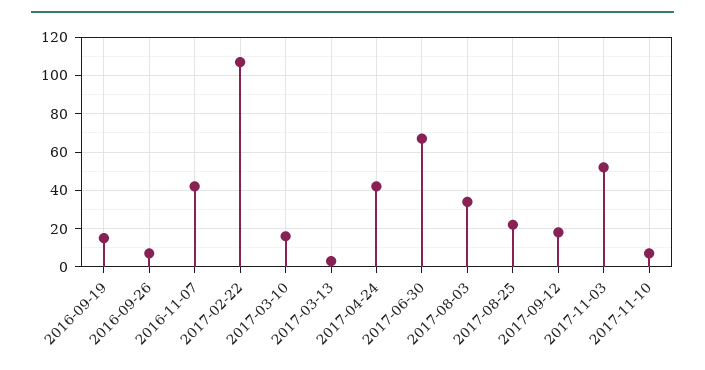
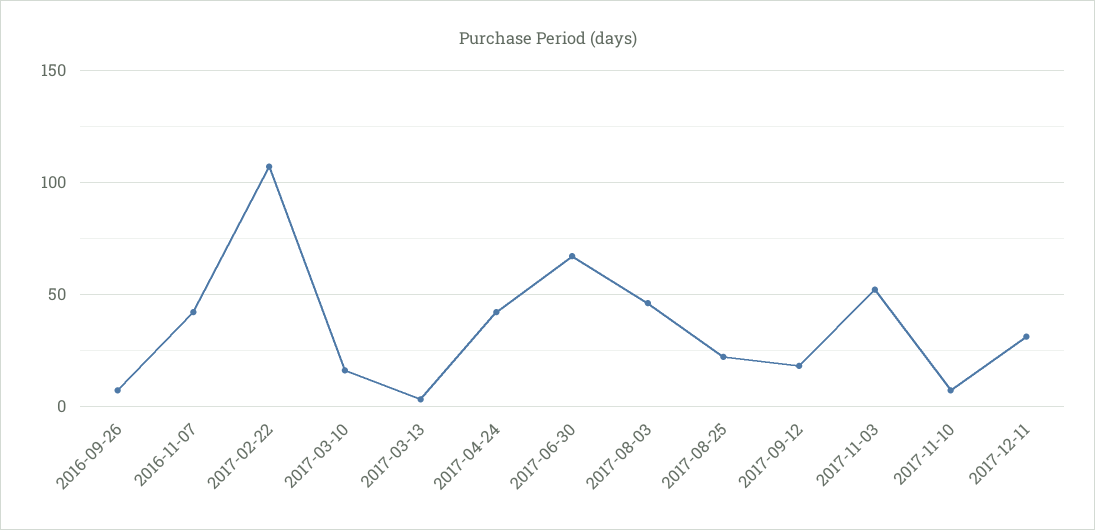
2016-09-19: 15 -> none
2017-08-03: 35 -> 45
2017-12-11: none -> 30

